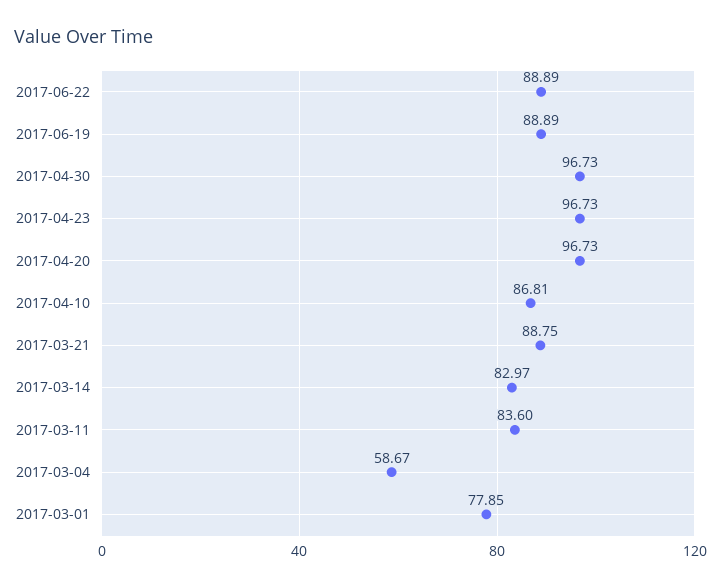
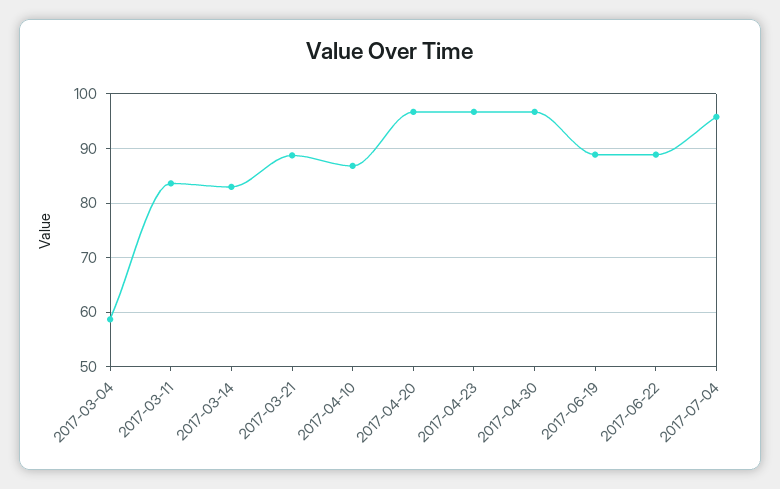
2017-03-01: 77.85 -> none
2017-07-04: none -> 96

